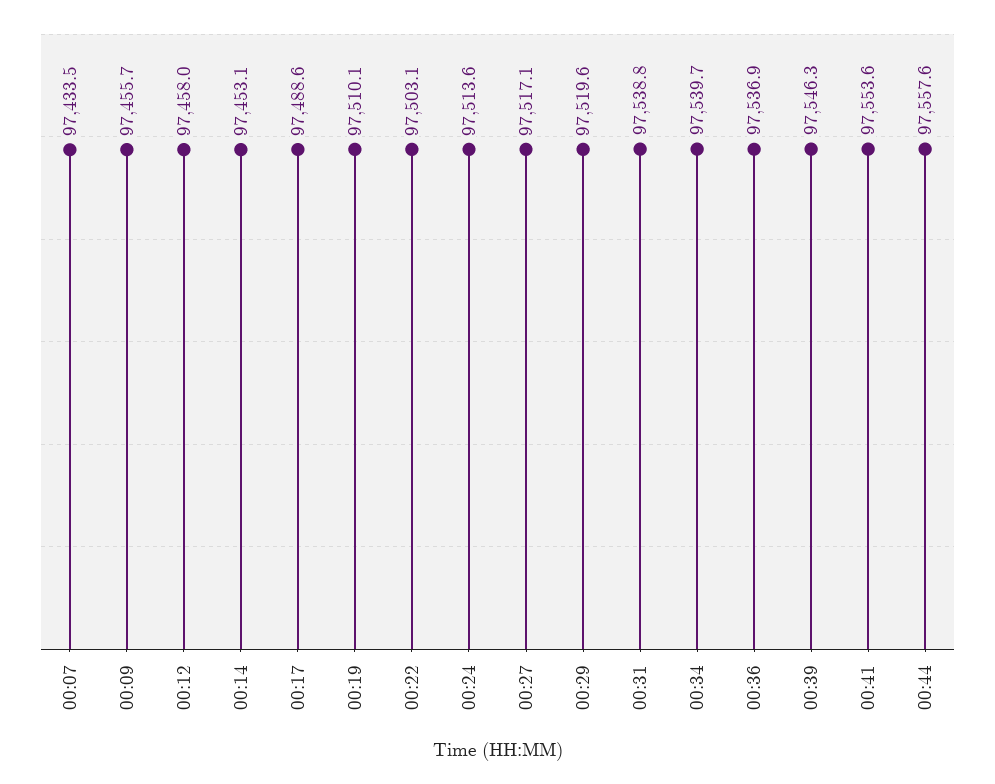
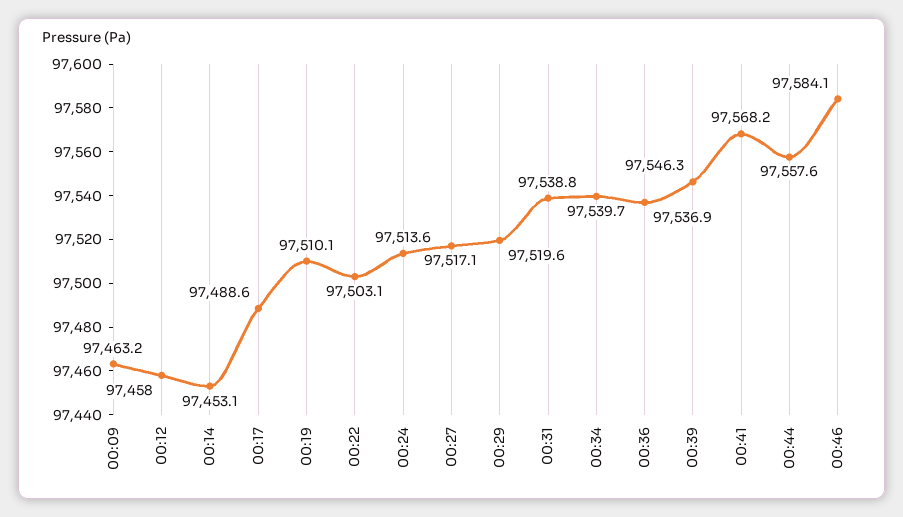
00:07: 97433.5 -> none
00:09: 97455.7 -> 97463.2
00:41: 97553.6 -> 97568.2
00:46: none -> 97584.1

